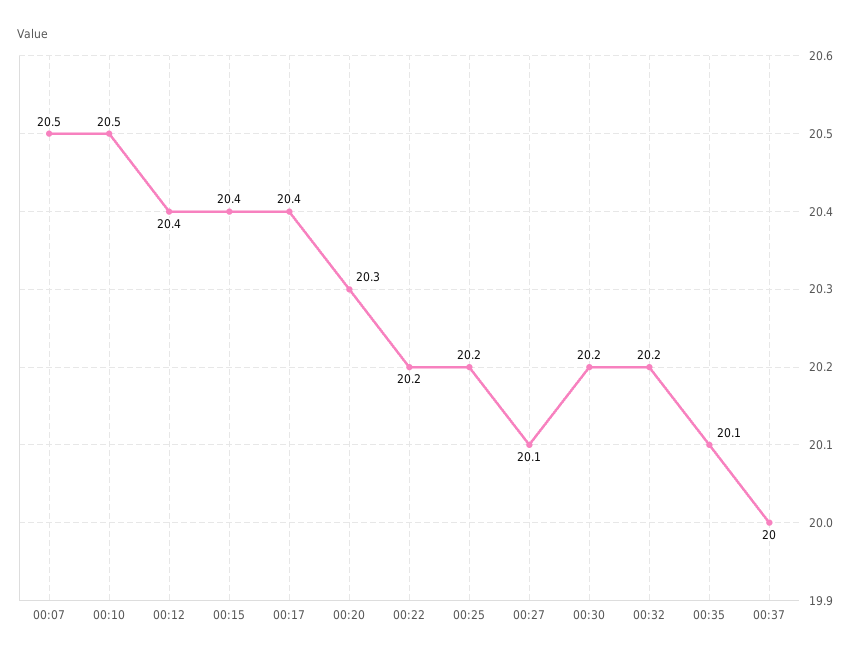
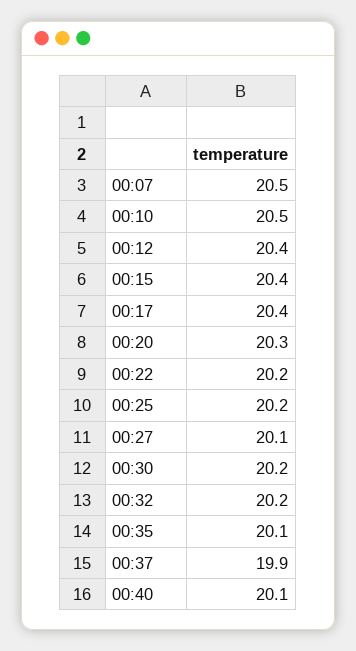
00:37: 20 -> 19.9
00:40: none -> 20.1

